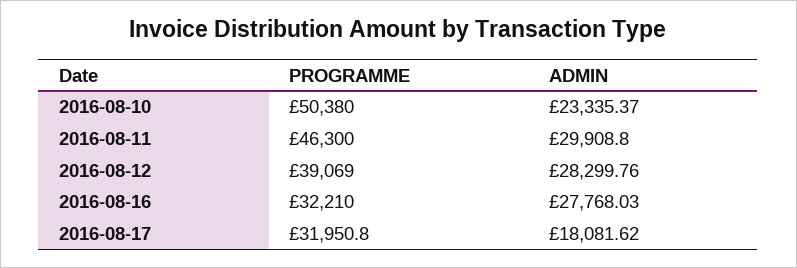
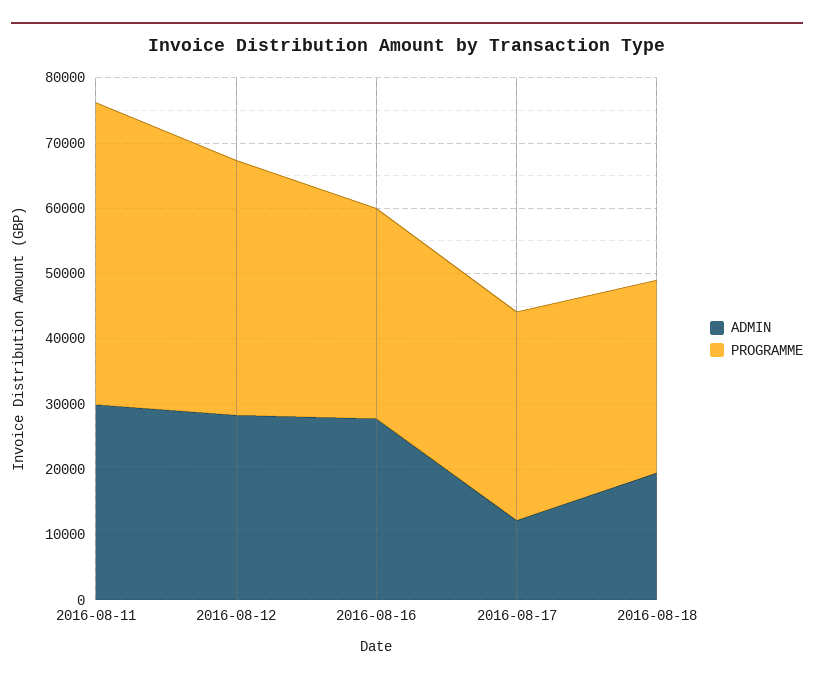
PROGRAMME, 2016-08-10: 50380 -> none
ADMIN, 2016-08-10: 23335.37 -> none
ADMIN, 2016-08-17: 18081.62 -> 12000
ADMIN, 2016-08-18: none -> 20000
PROGRAMME, 2016-08-18: none -> 30000

